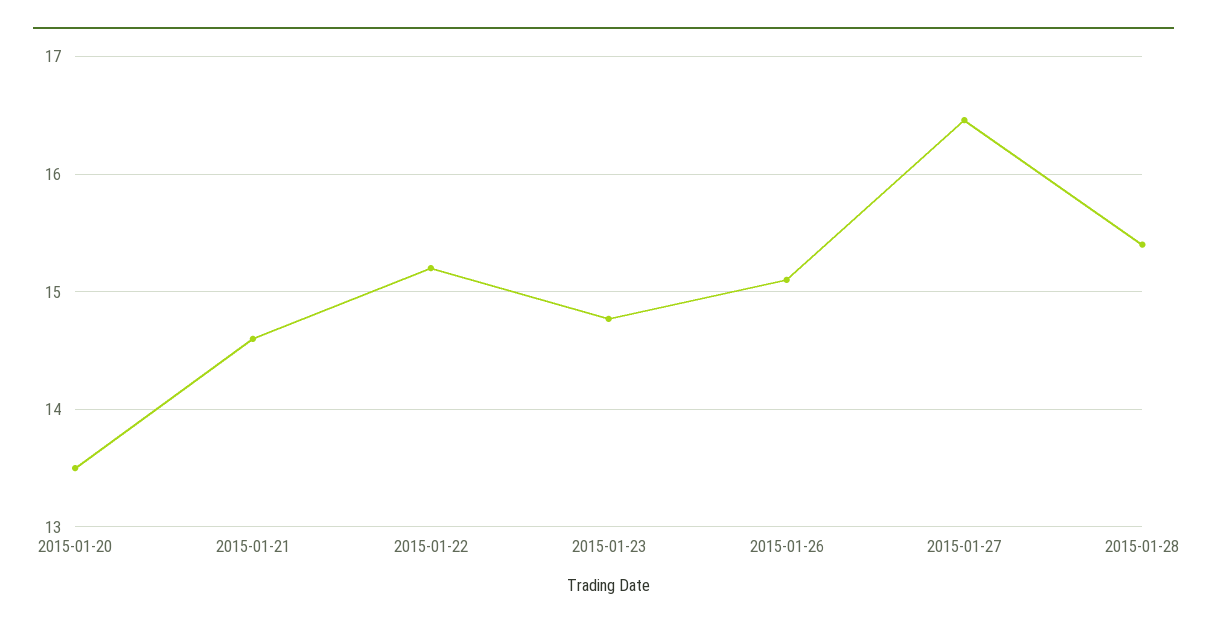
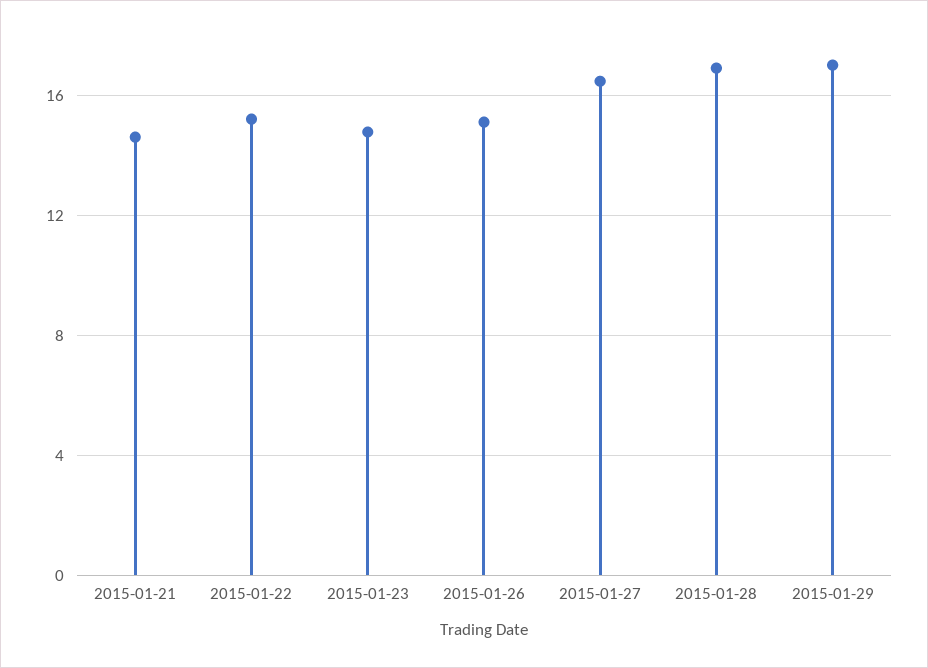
2015-01-20: 13.5 -> none
2015-01-28: 15.4 -> 17
2015-01-29: none -> 17

